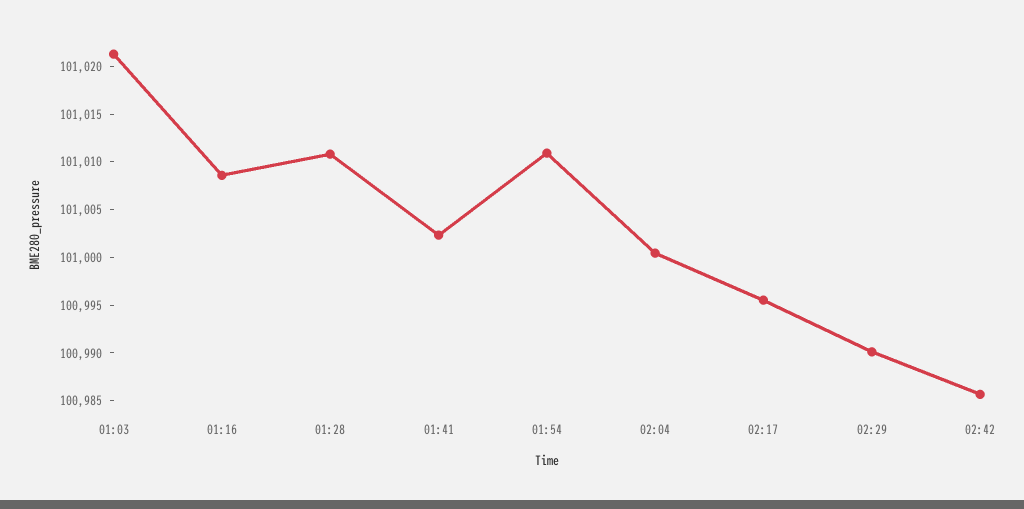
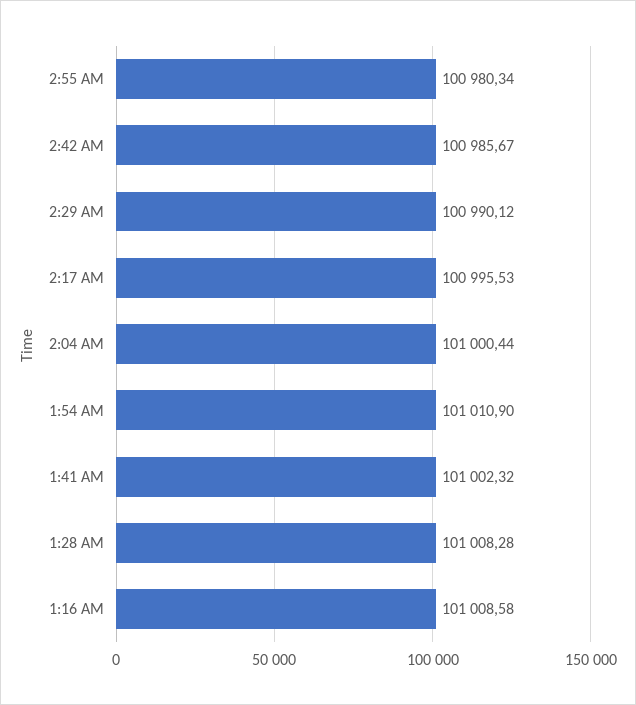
01:03: 101021 -> none
01:28: 101011 -> 101008.28
2:55 AM: none -> 100980.34

